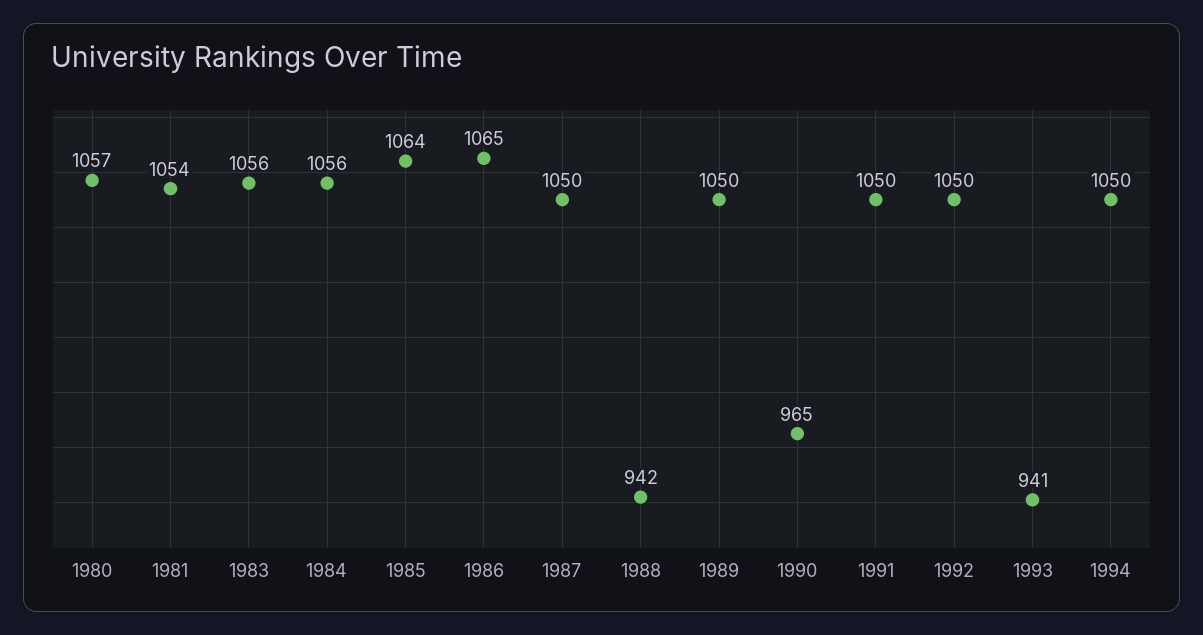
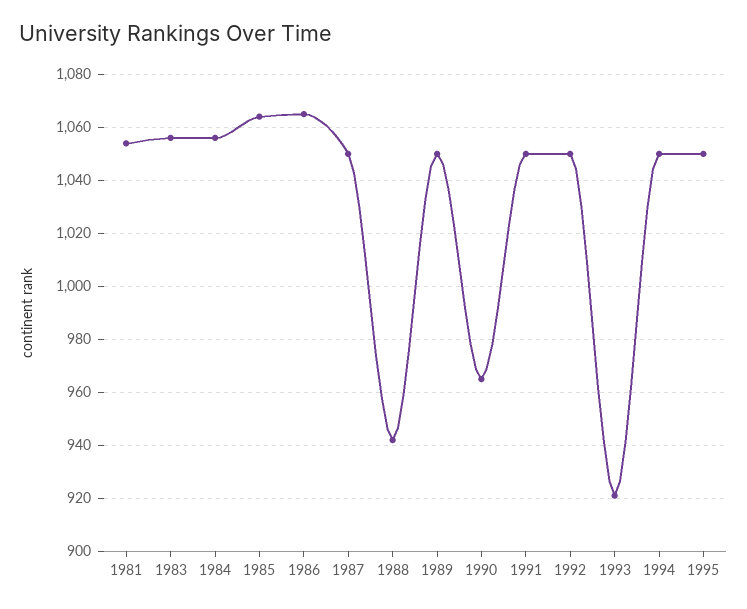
1980: 1057 -> none
1993: 941 -> 920
1995: none -> 1050

